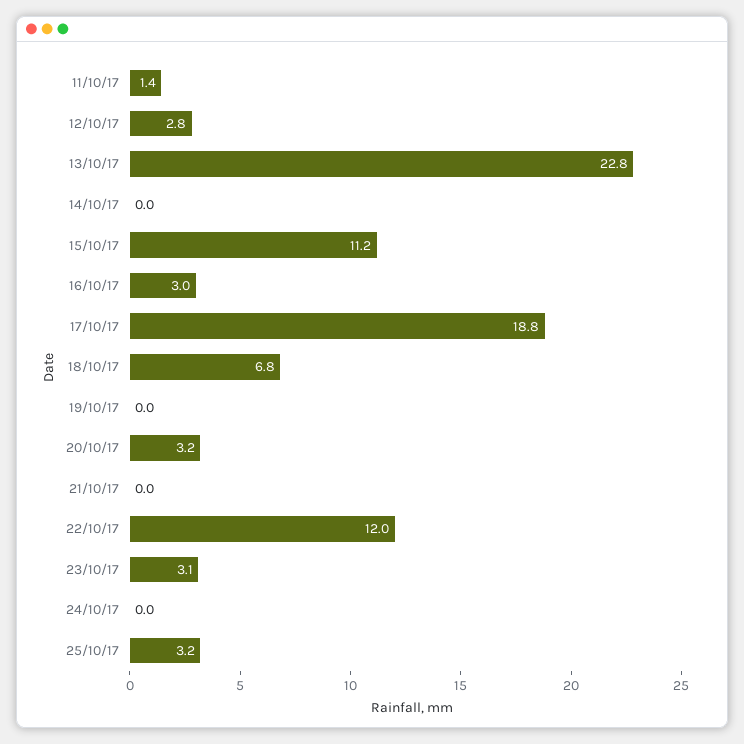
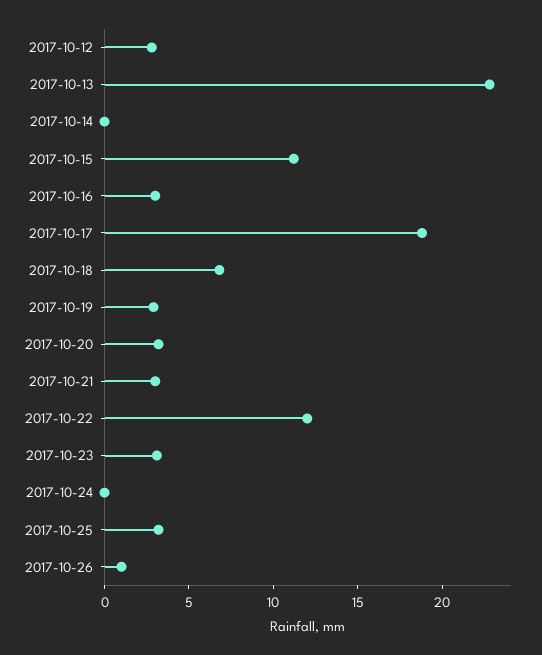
11/10/17: 1.4 -> none
19/10/17: 0 -> 3
21/10/17: 0 -> 3
2017-10-26: none -> 1

